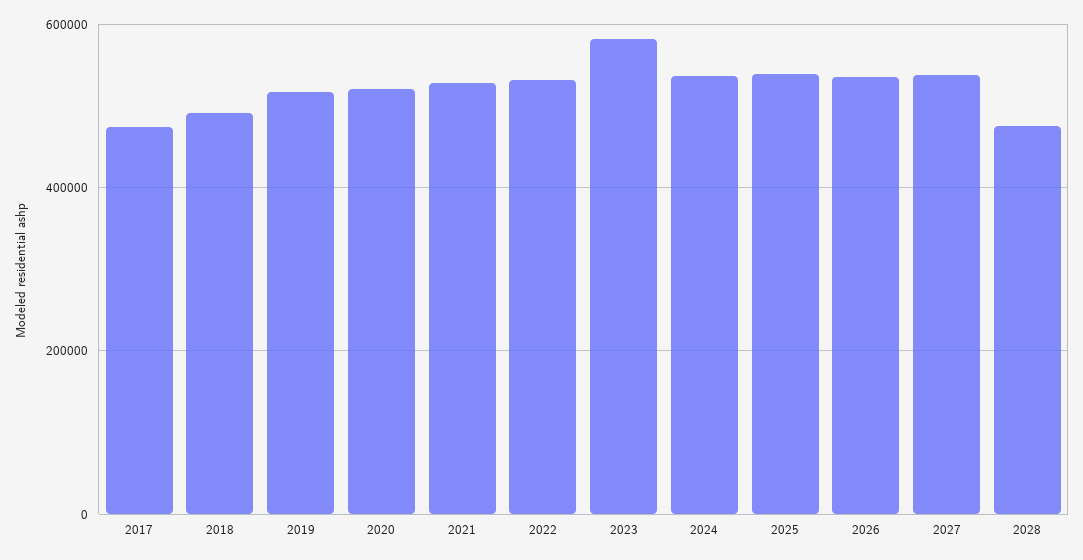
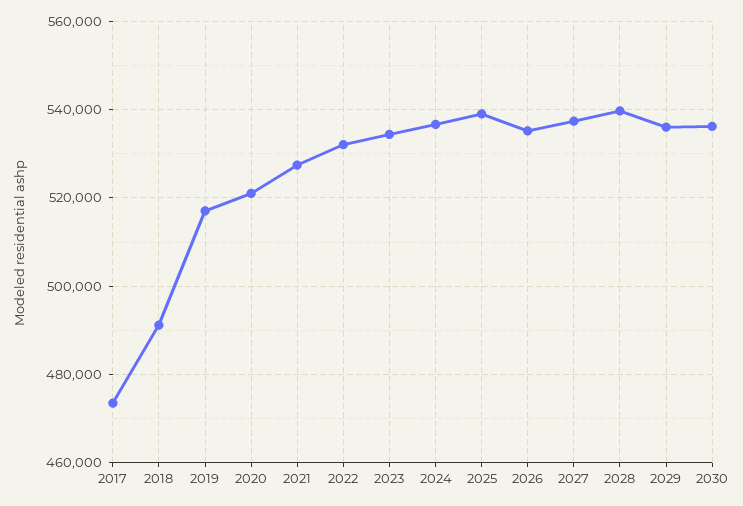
2023: 580000 -> 534000
2028: 480000 -> 540000
2029: none -> 536000
2030: none -> 536000

